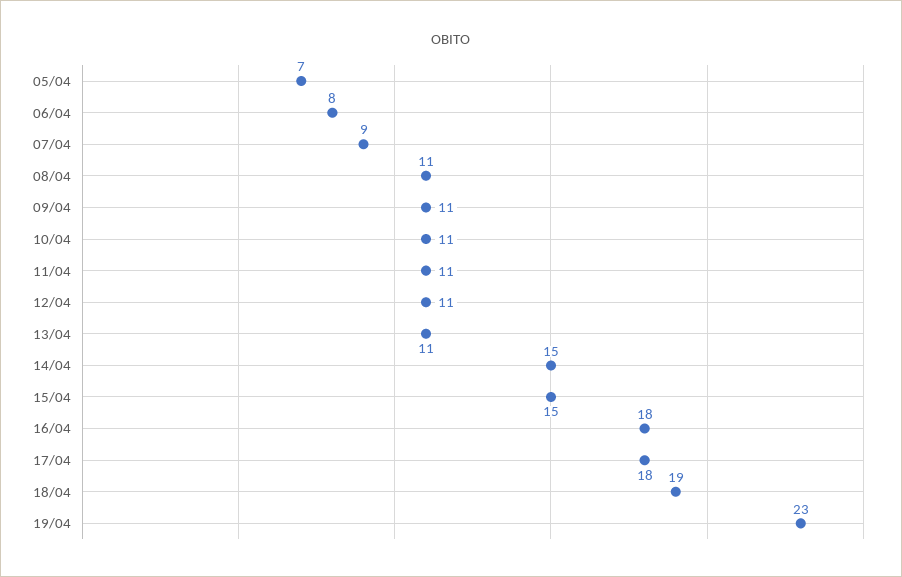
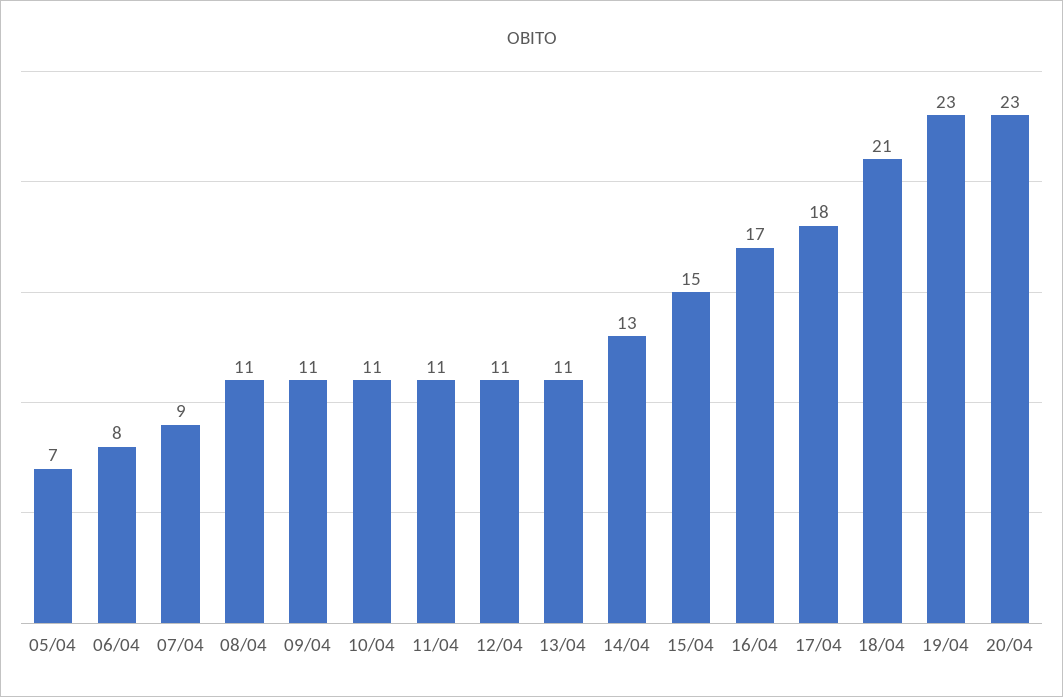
14/04: 15 -> 13
16/04: 18 -> 17
18/04: 19 -> 21
20/04: none -> 23

